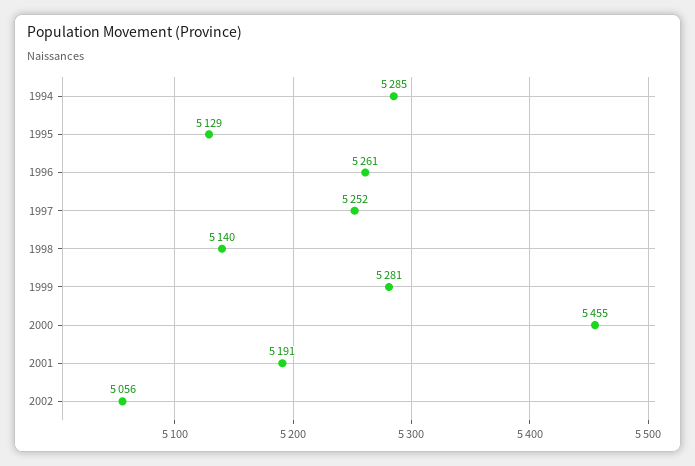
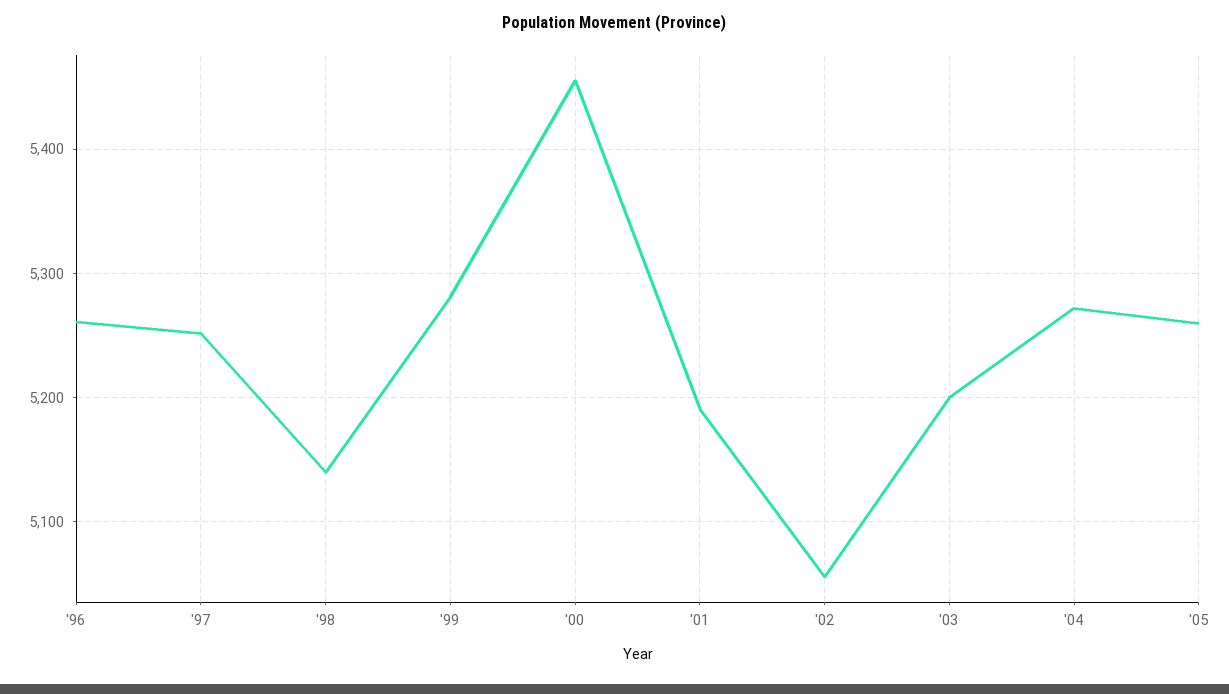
1994: 5285 -> none
1995: 5129 -> none
'03: none -> 5200
'04: none -> 5270
'05: none -> 5260

